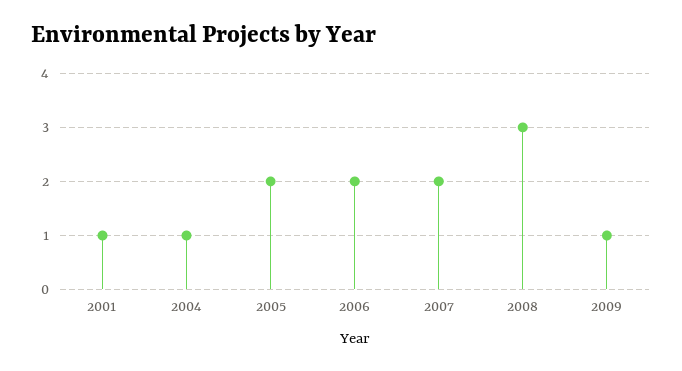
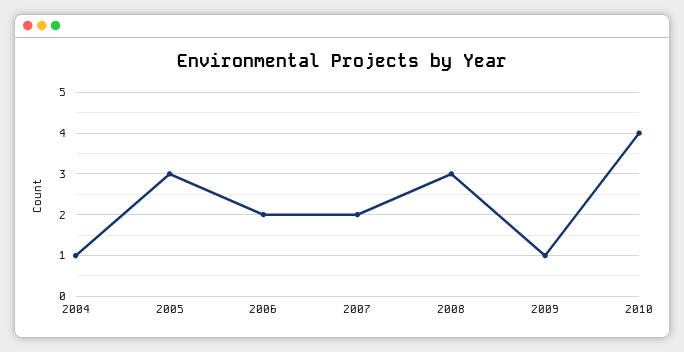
2001: 1 -> none
2005: 2 -> 3
2010: none -> 4

